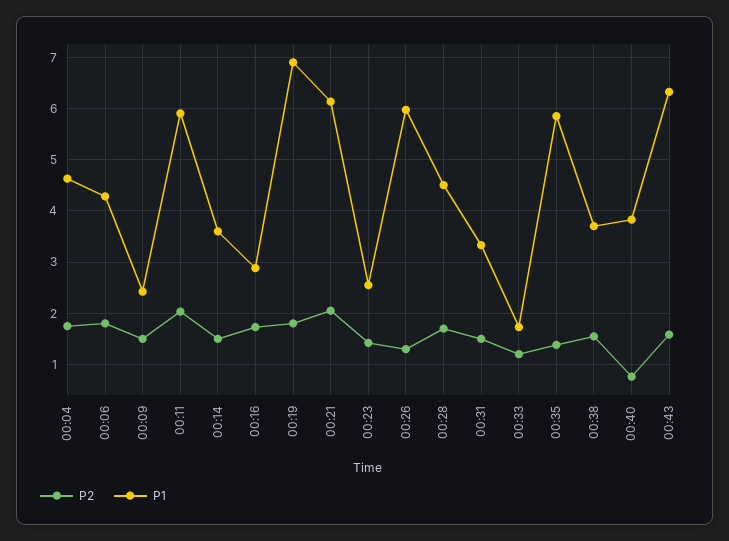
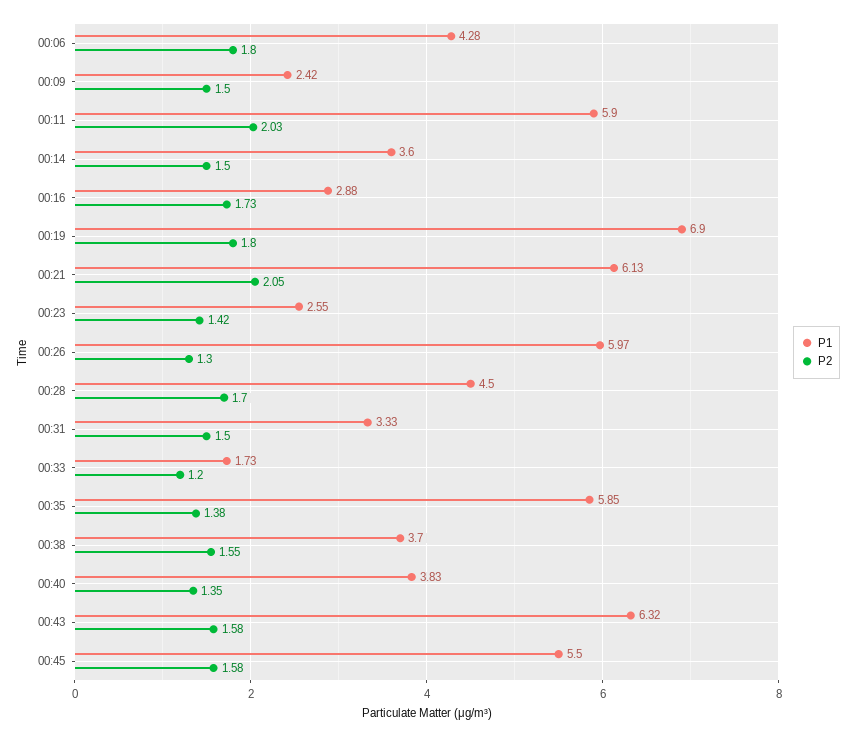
P2, 00:04: 1.8 -> none
P1, 00:04: 4.6 -> none
P2, 00:40: 0.8 -> 1.35
P1, 00:45: none -> 5.5
P2, 00:45: none -> 1.58

